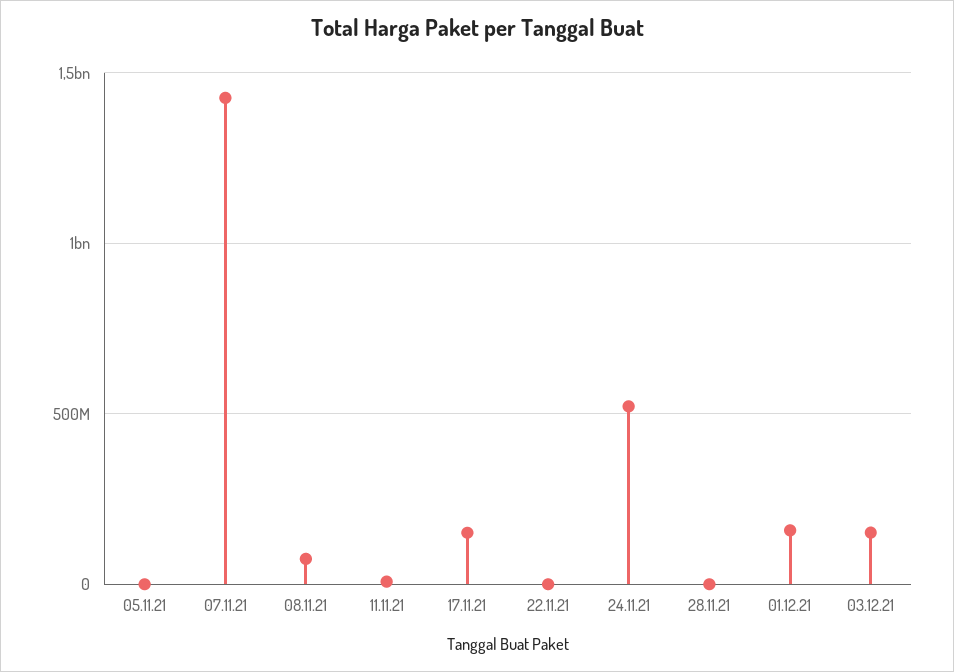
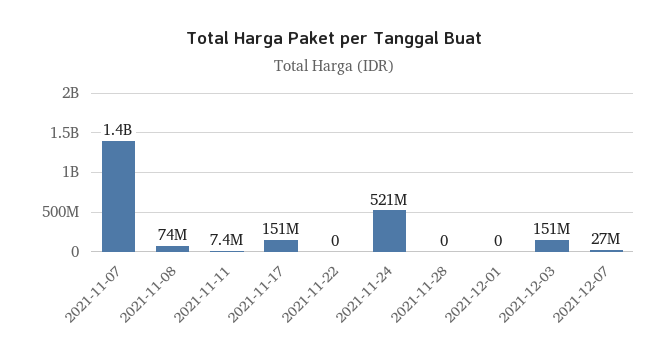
05.11.21: 0 -> none
01.12.21: 150000000 -> 0
2021-12-07: none -> 27000000

